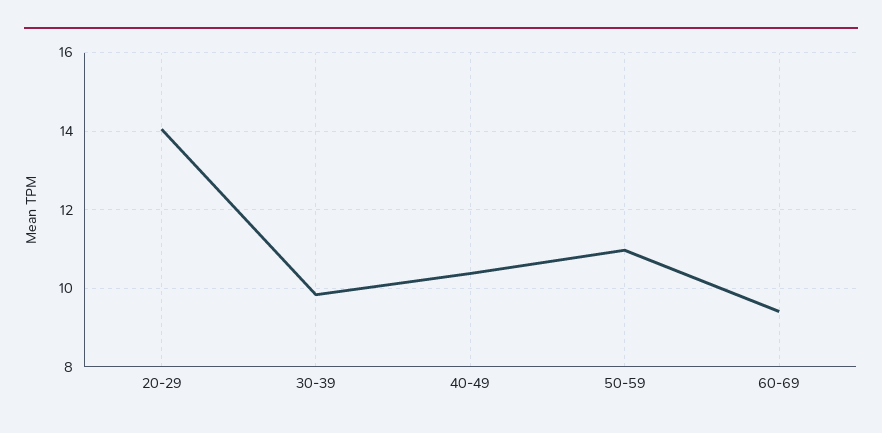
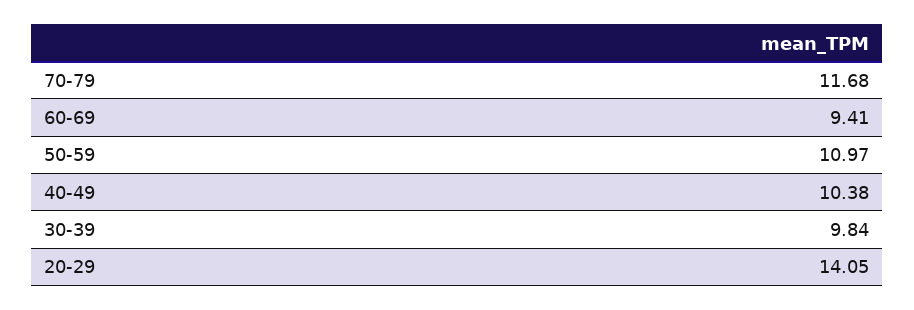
70-79: none -> 11.68

